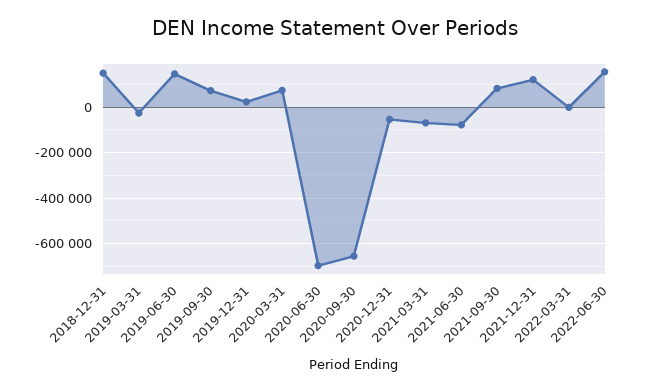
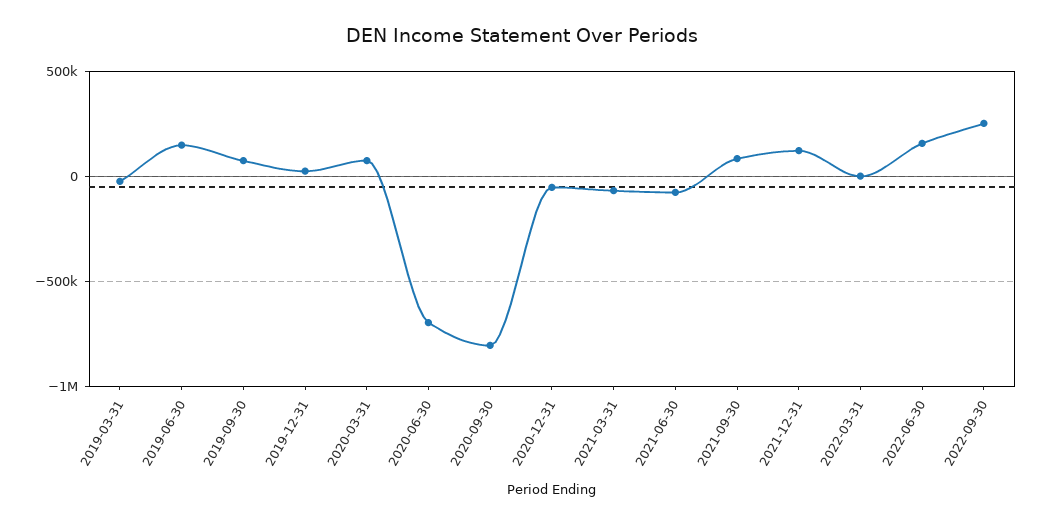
2018-12-31: 150000 -> none
2020-09-30: -650000 -> -800000
2022-09-30: none -> 250000

